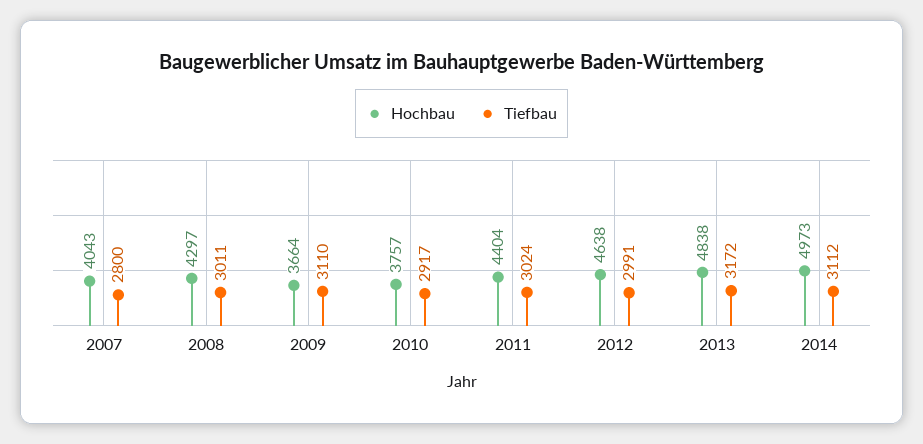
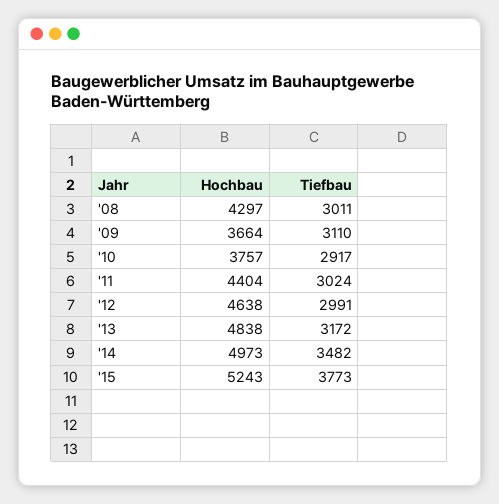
Hochbau, 2007: 4043 -> none
Tiefbau, 2007: 2800 -> none
Tiefbau, 2014: 3112 -> 3482
Hochbau, '15: none -> 5243
Tiefbau, '15: none -> 3773

